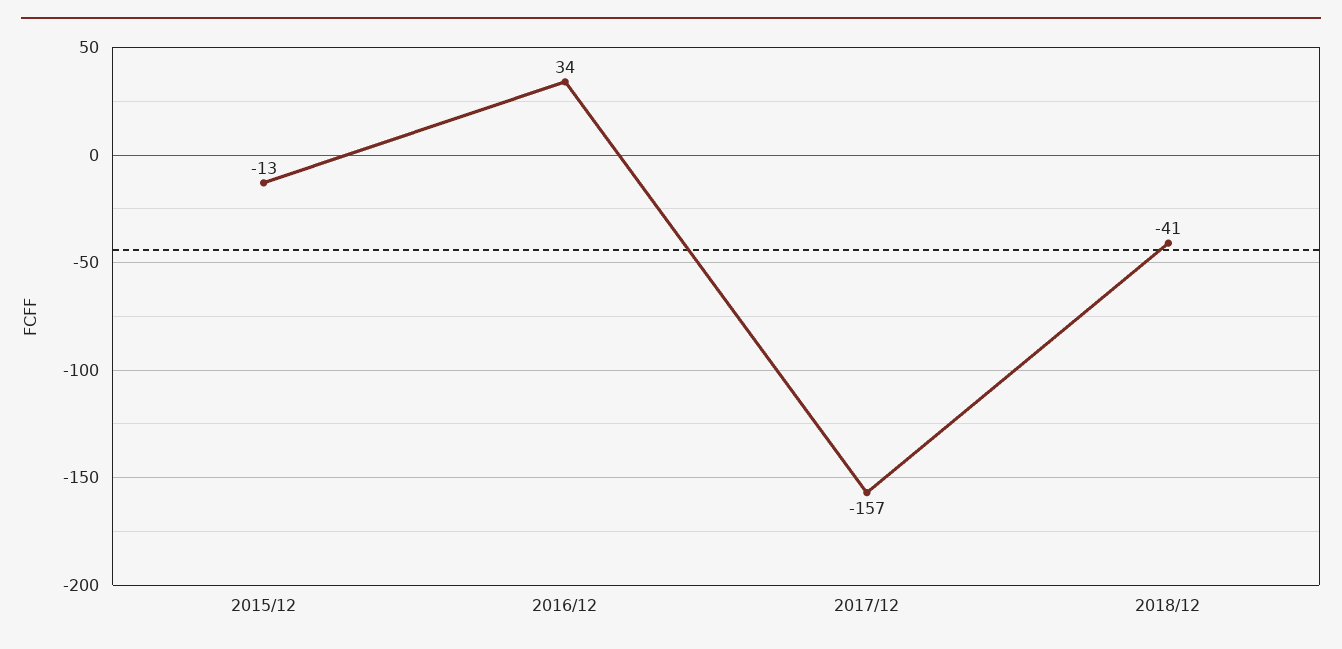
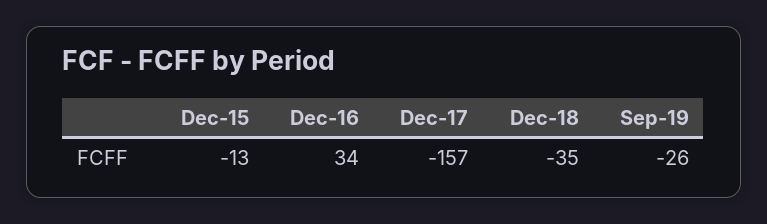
2018/12: -41 -> -35
Sep-19: none -> -26

